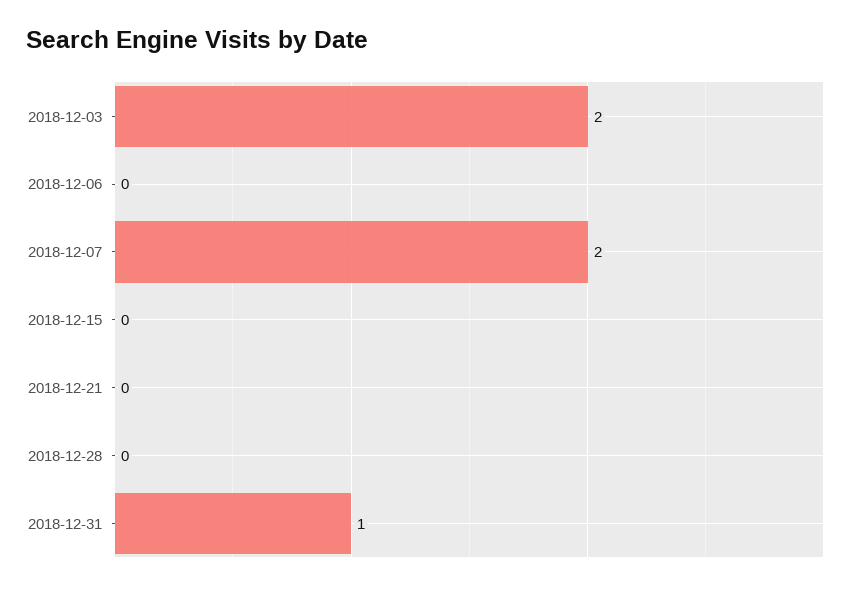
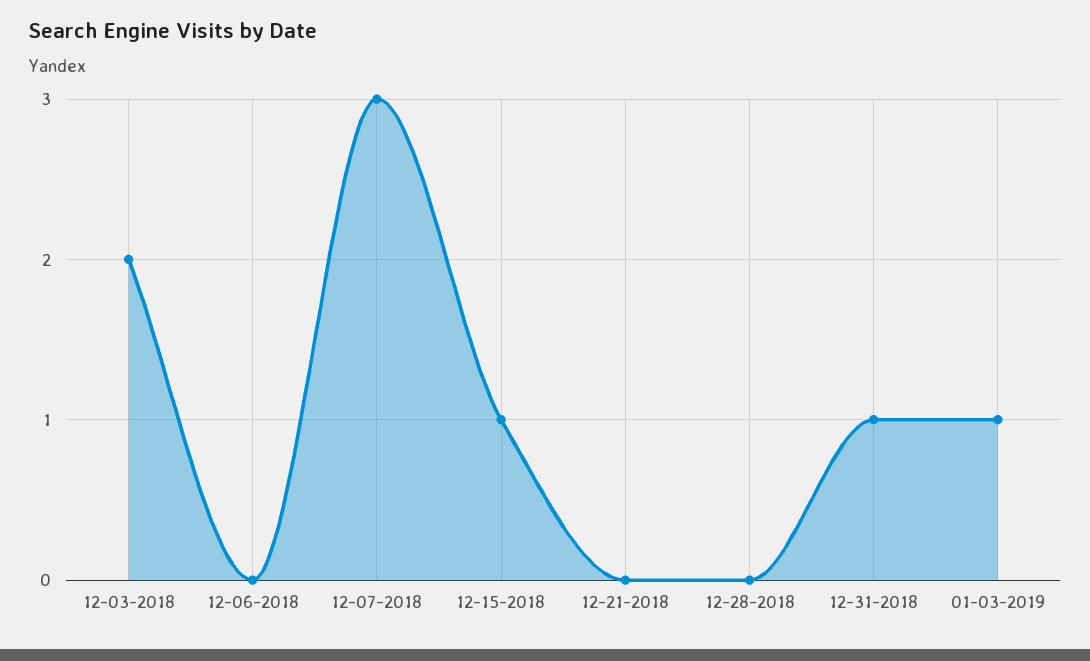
2018-12-07: 2 -> 3
2018-12-15: 0 -> 1
01-03-2019: none -> 1

